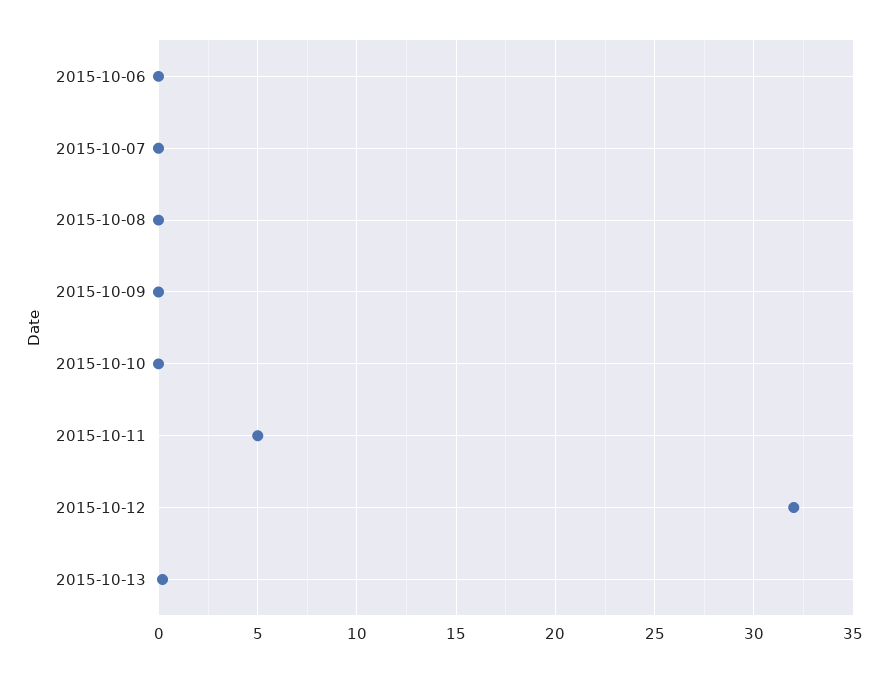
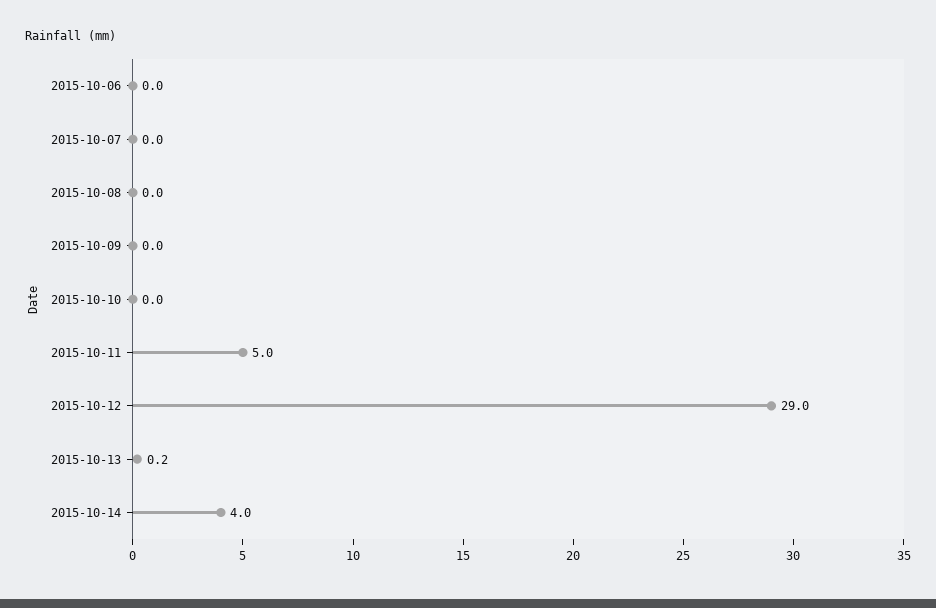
2015-10-12: 32 -> 29
2015-10-14: none -> 4

